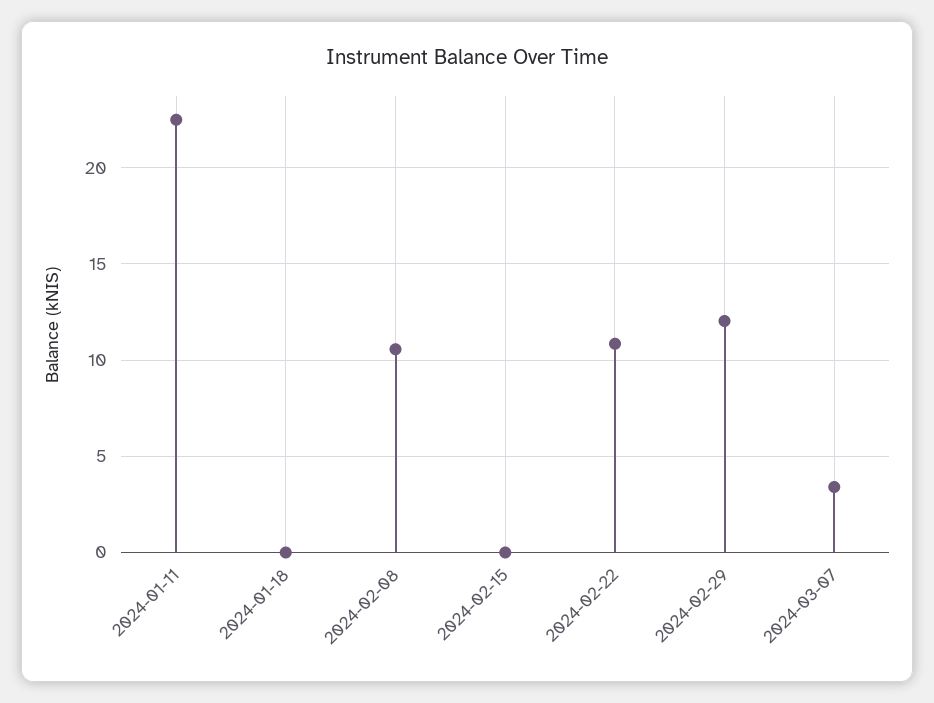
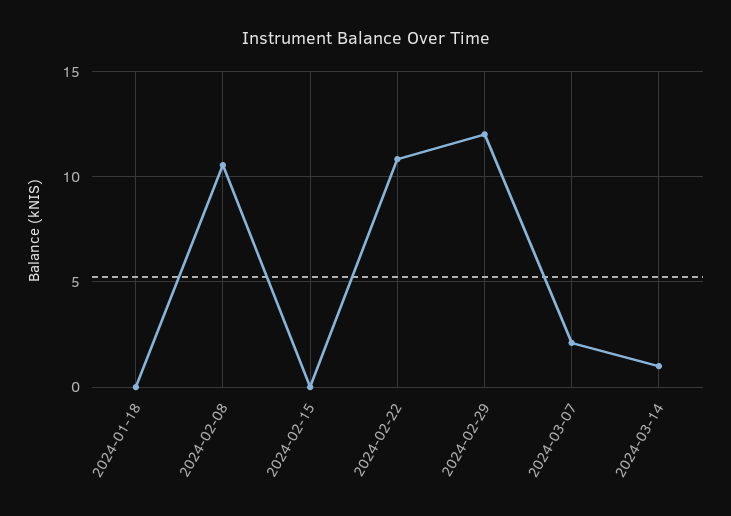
2024-01-11: 22.5 -> none
2024-03-07: 3.5 -> 2
2024-03-14: none -> 1

